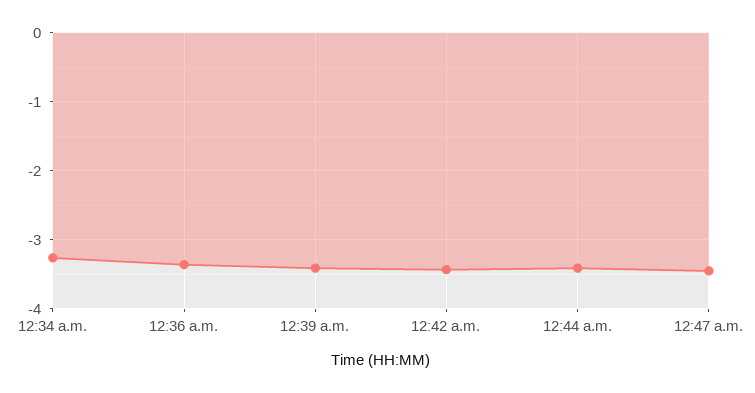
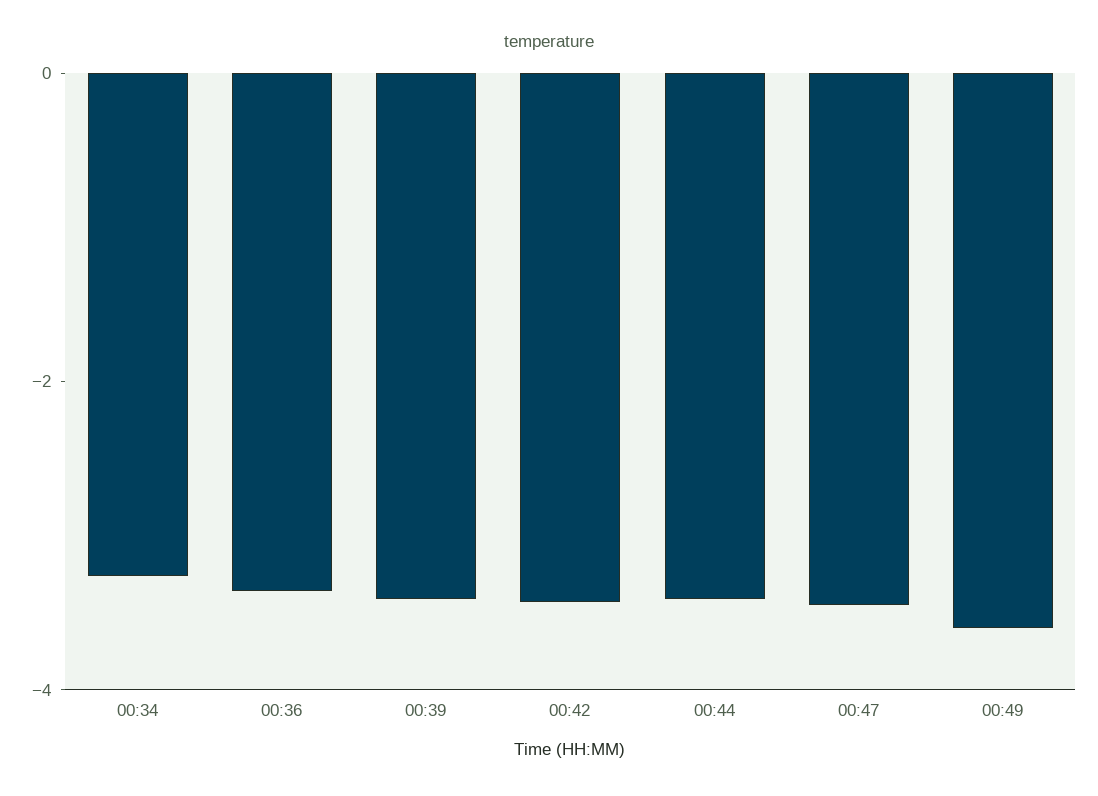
00:49: none -> -3.5

